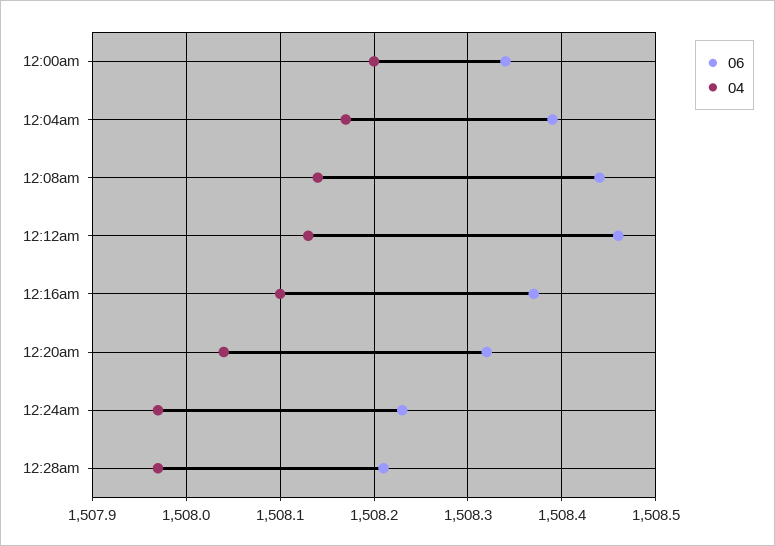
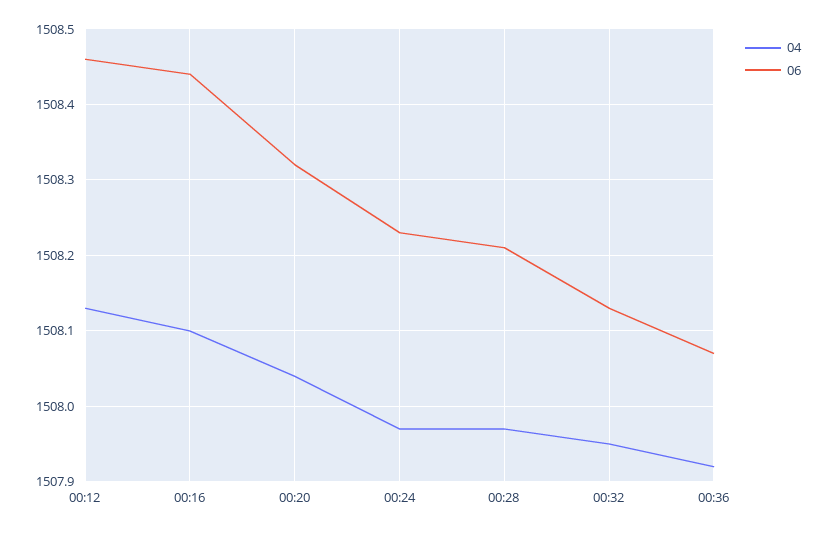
06, 12:00am: 1508.34 -> none
04, 12:00am: 1508.2 -> none
06, 12:04am: 1508.39 -> none
04, 12:04am: 1508.17 -> none
06, 12:08am: 1508.44 -> none
04, 12:08am: 1508.14 -> none
06, 12:16am: 1508.37 -> 1508.44
04, 00:32: none -> 1507.95
06, 00:32: none -> 1508.13
04, 00:36: none -> 1507.92
06, 00:36: none -> 1508.07

